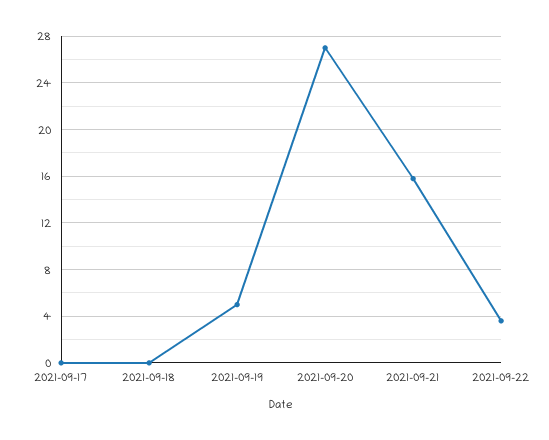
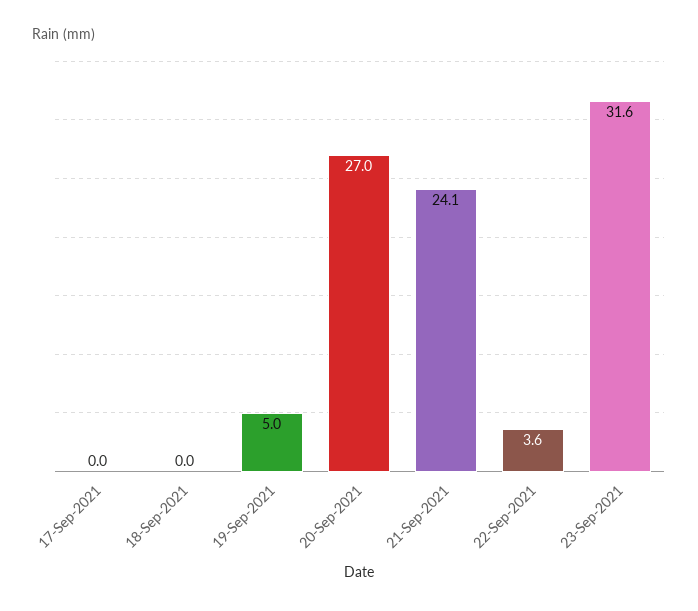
2021-09-21: 16 -> 24.1
23-Sep-2021: none -> 31.6

